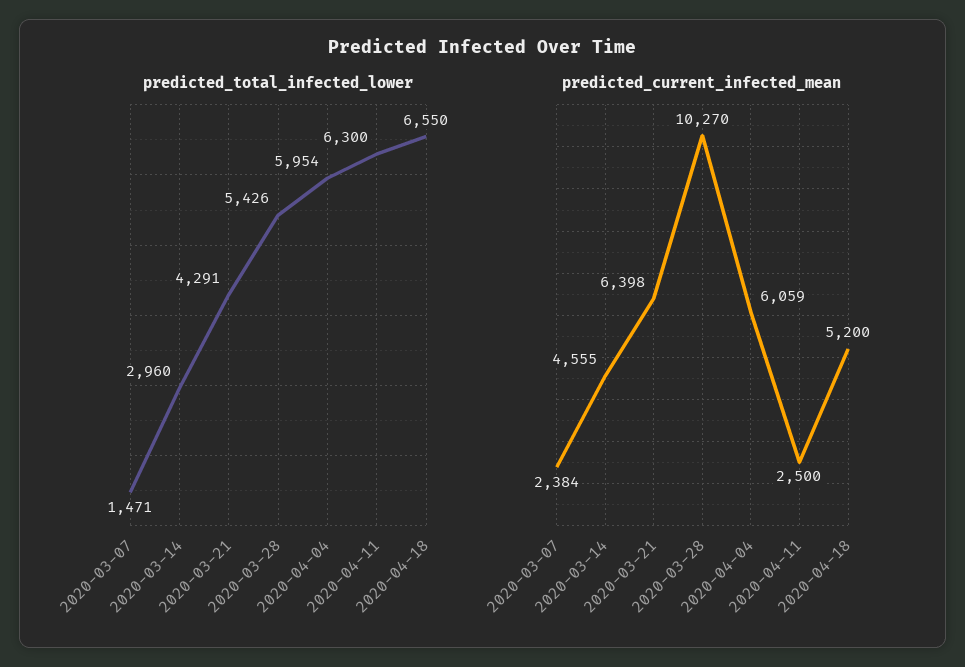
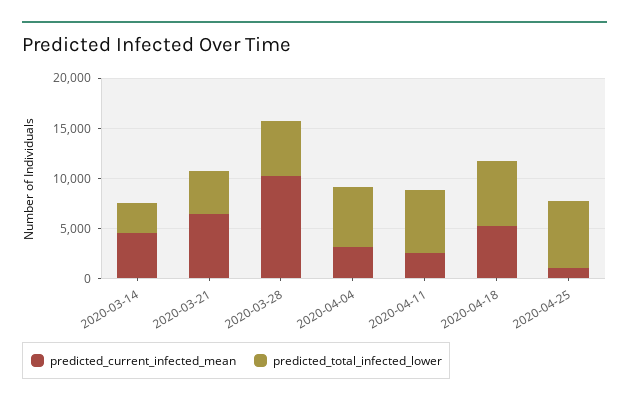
predicted_total_infected_lower, 2020-03-07: 1471 -> none
predicted_current_infected_mean, 2020-03-07: 2384 -> none
predicted_current_infected_mean, 2020-04-04: 6059 -> 3000
predicted_current_infected_mean, 2020-04-25: none -> 1000
predicted_total_infected_lower, 2020-04-25: none -> 7000

